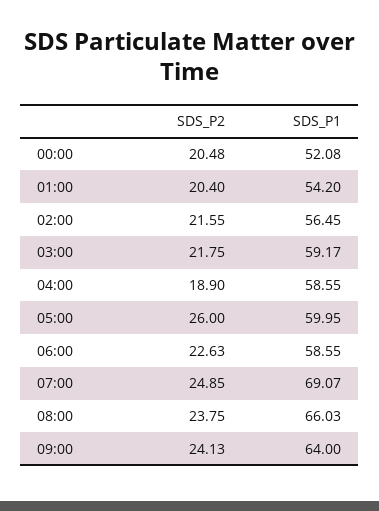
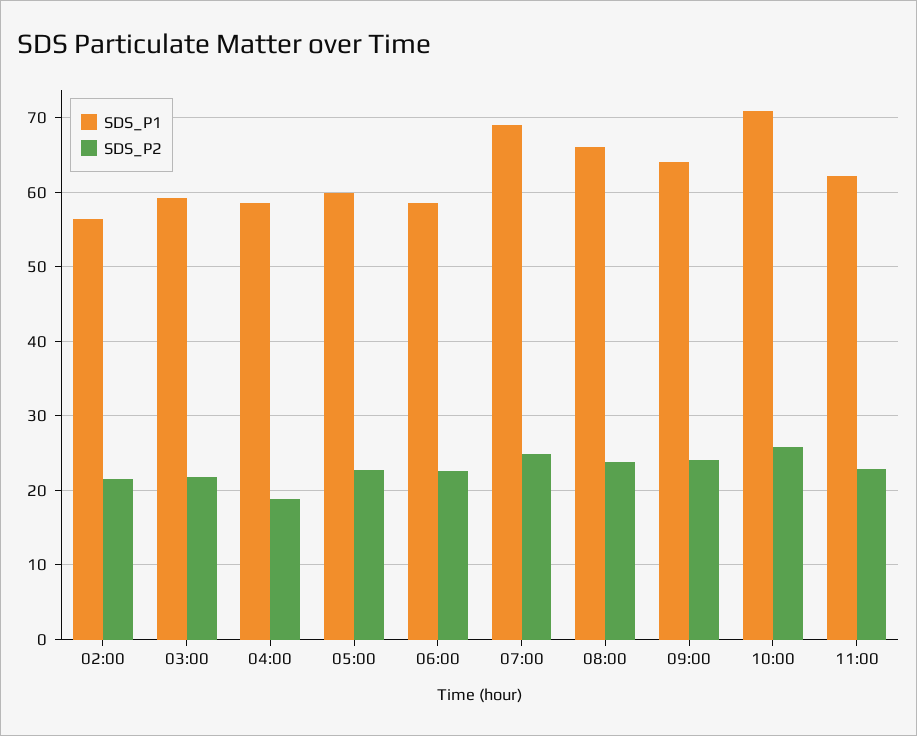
SDS_P2, 00:00: 20.48 -> none
SDS_P1, 00:00: 52.08 -> none
SDS_P2, 01:00: 20.4 -> none
SDS_P1, 01:00: 54.2 -> none
SDS_P2, 05:00: 26 -> 23
SDS_P1, 10:00: none -> 71
SDS_P2, 10:00: none -> 26
SDS_P1, 11:00: none -> 62
SDS_P2, 11:00: none -> 23

